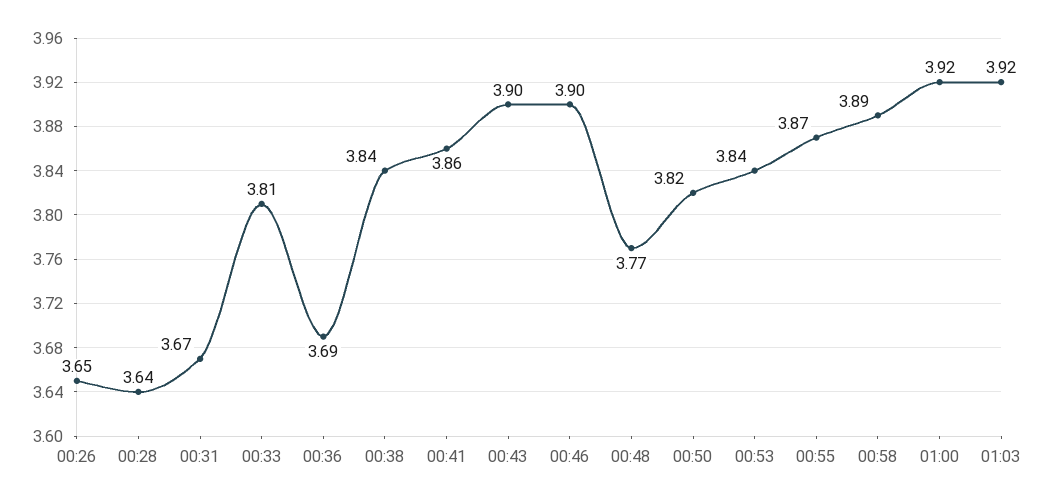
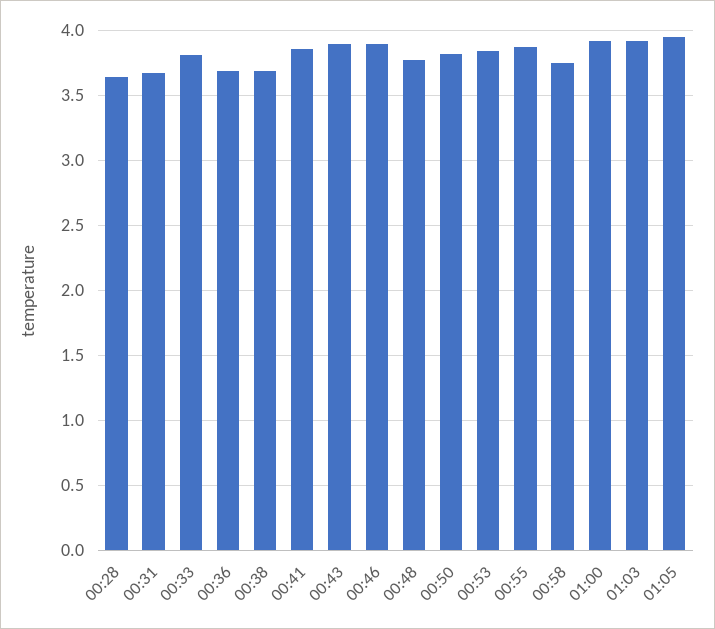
00:26: 3.65 -> none
00:38: 3.84 -> 3.7
00:58: 3.89 -> 3.75
01:05: none -> 3.95

